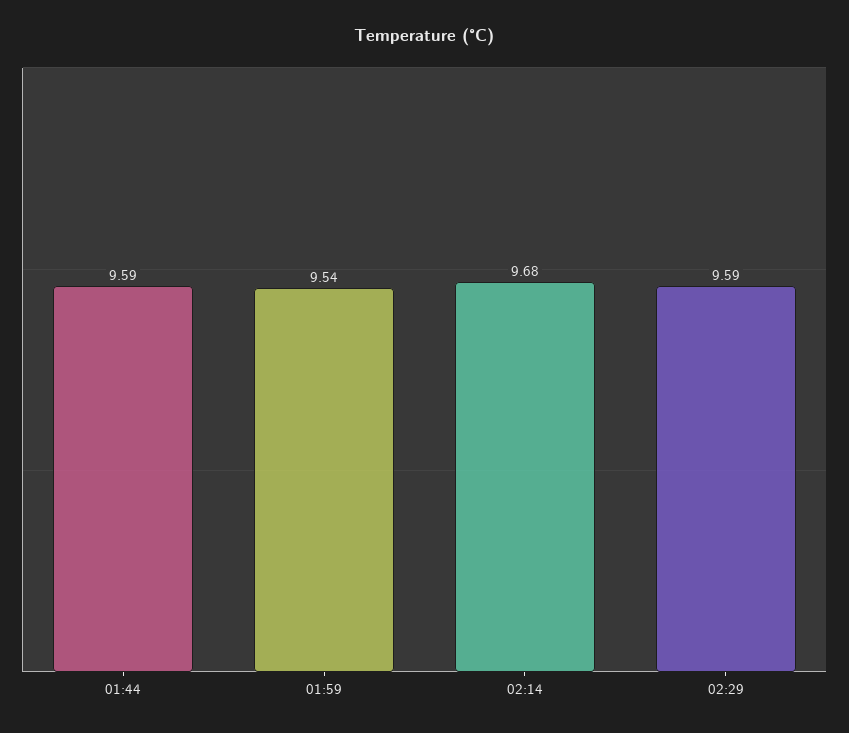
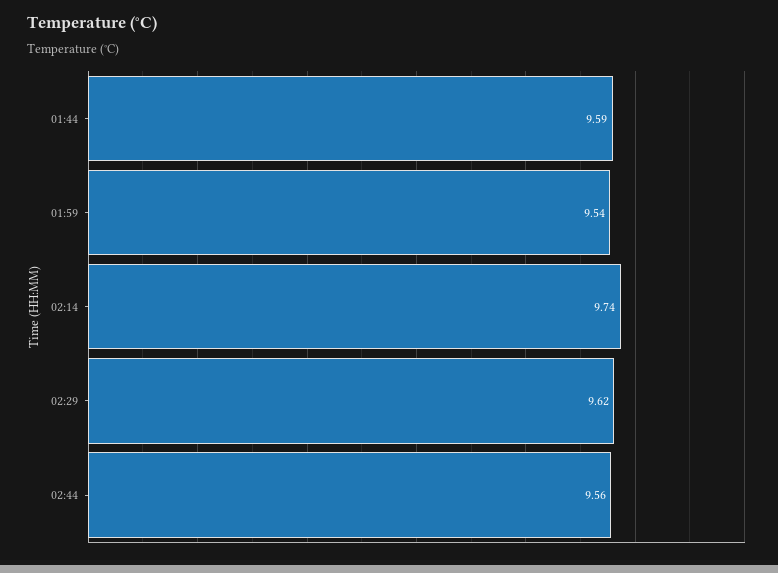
02:14: 9.68 -> 9.74
02:29: 9.59 -> 9.62
02:44: none -> 9.56

